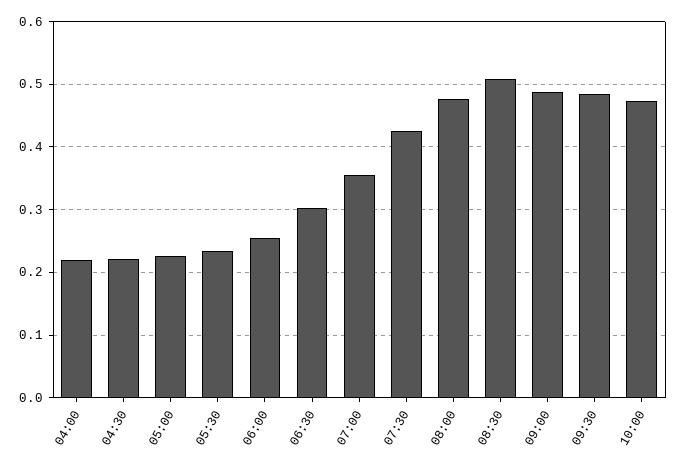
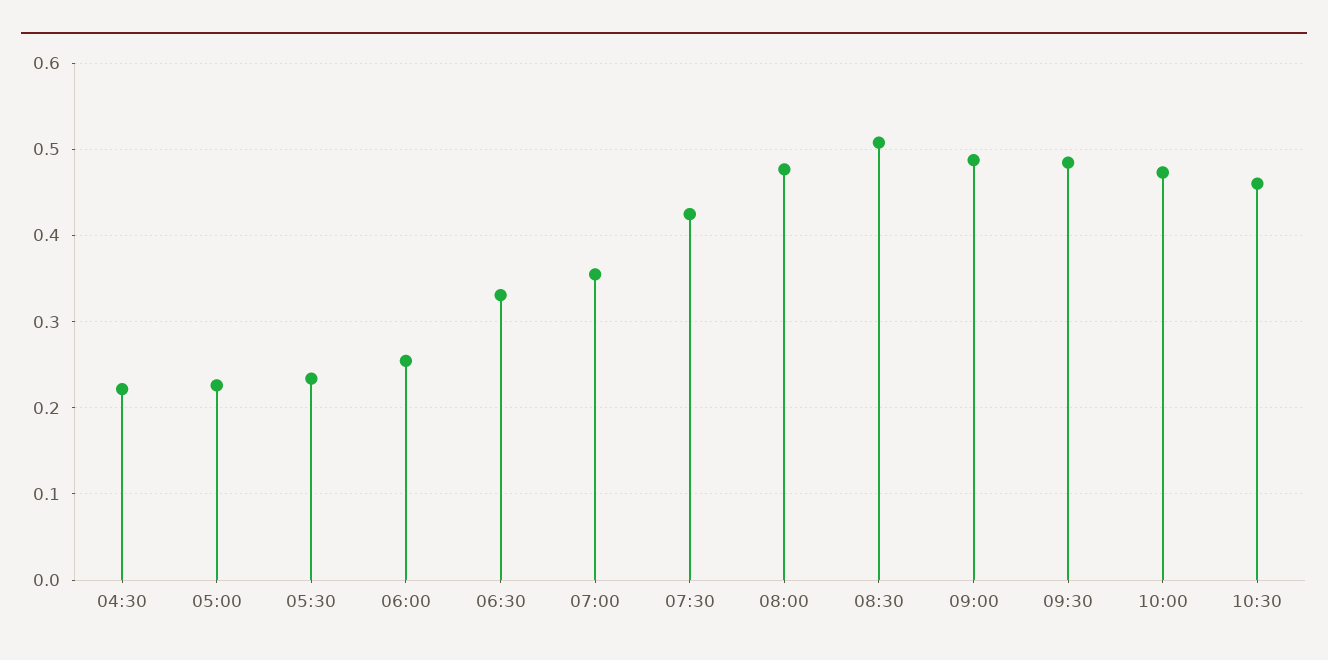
04:00: 0.22 -> none
06:30: 0.3 -> 0.33
10:30: none -> 0.46

